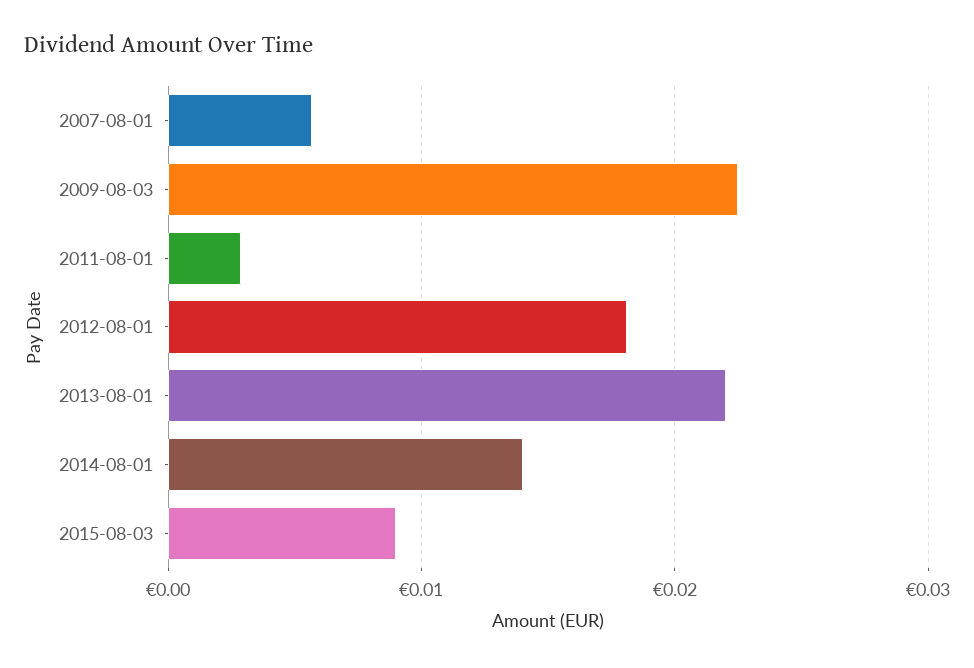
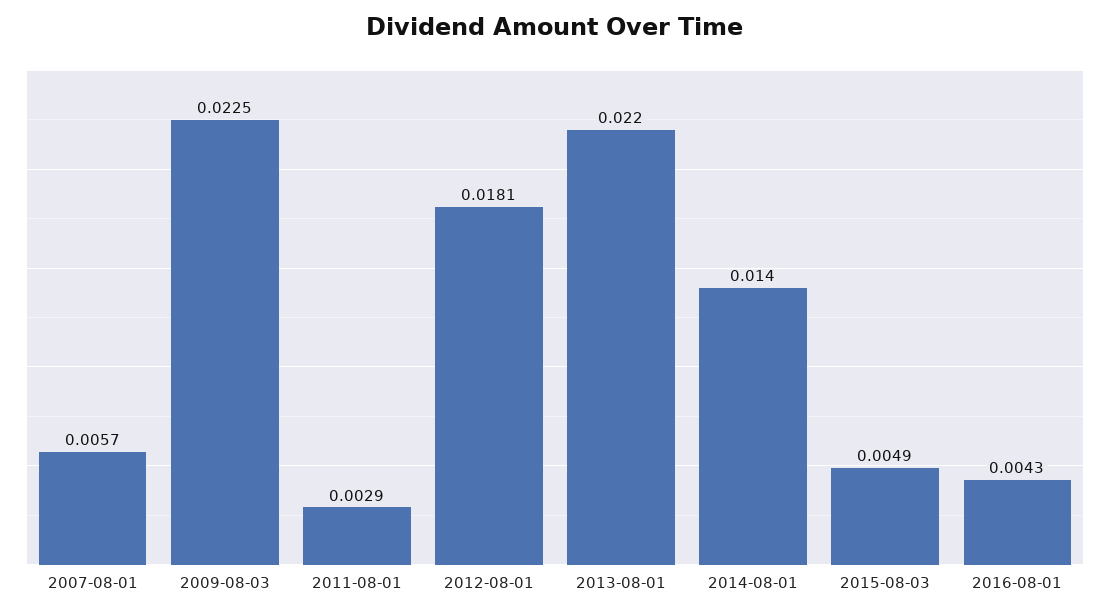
2015-08-03: 0.009 -> 0.0049
2016-08-01: none -> 0.0043

